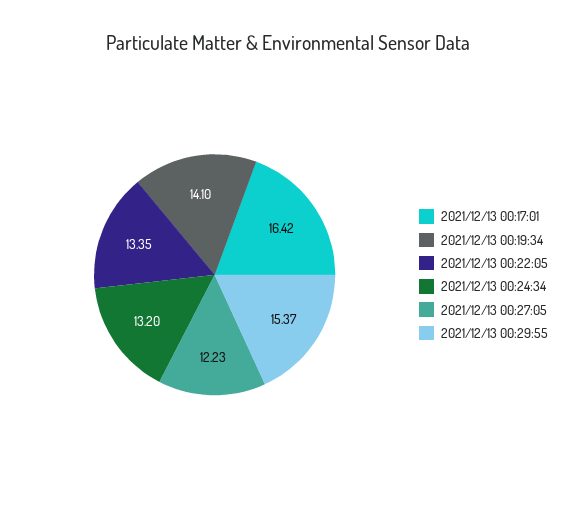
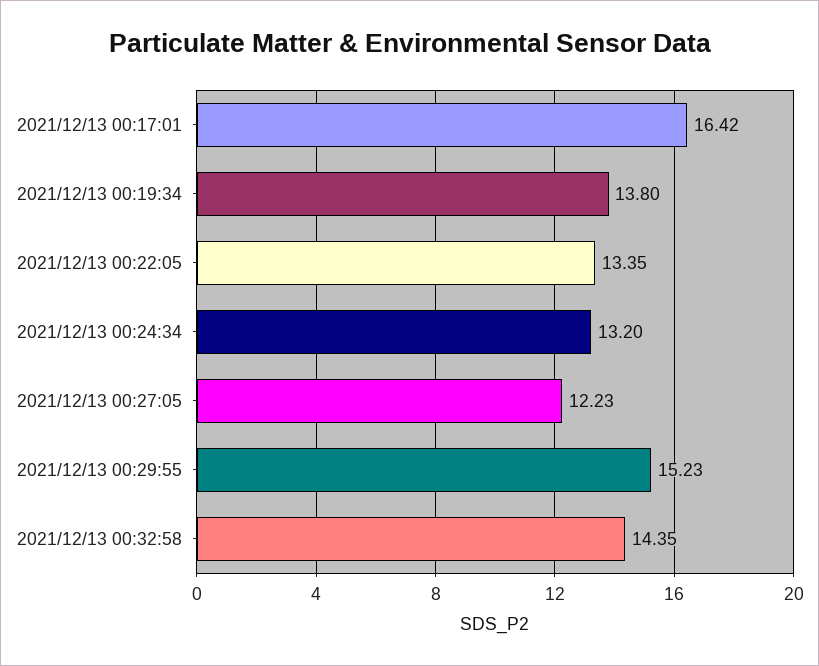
2021/12/13 00:19:34: 14.1 -> 13.8
2021/12/13 00:29:55: 15.37 -> 15.23
2021/12/13 00:32:58: none -> 14.35

